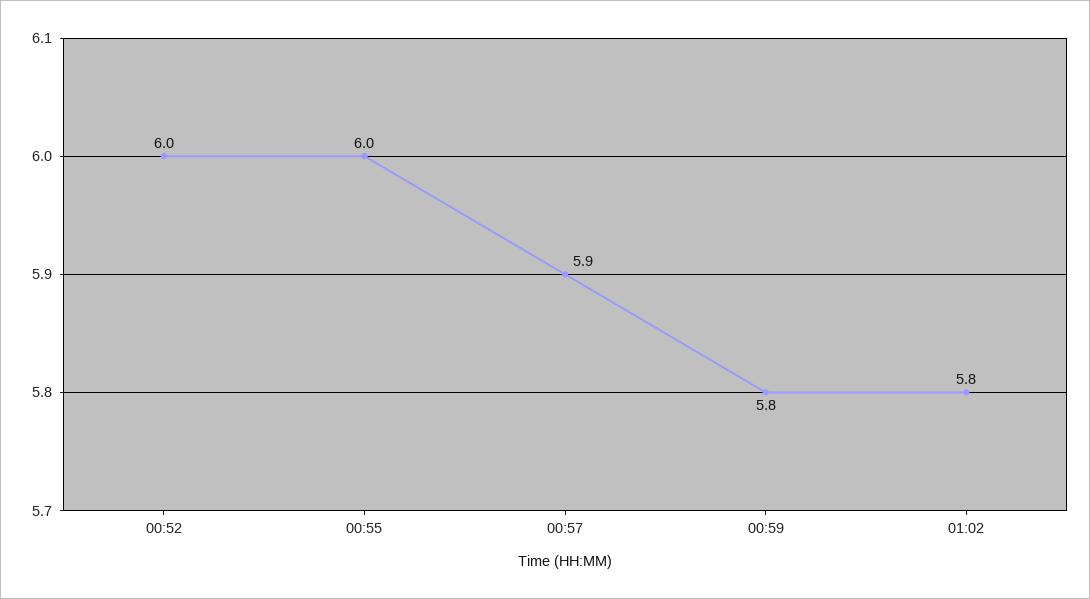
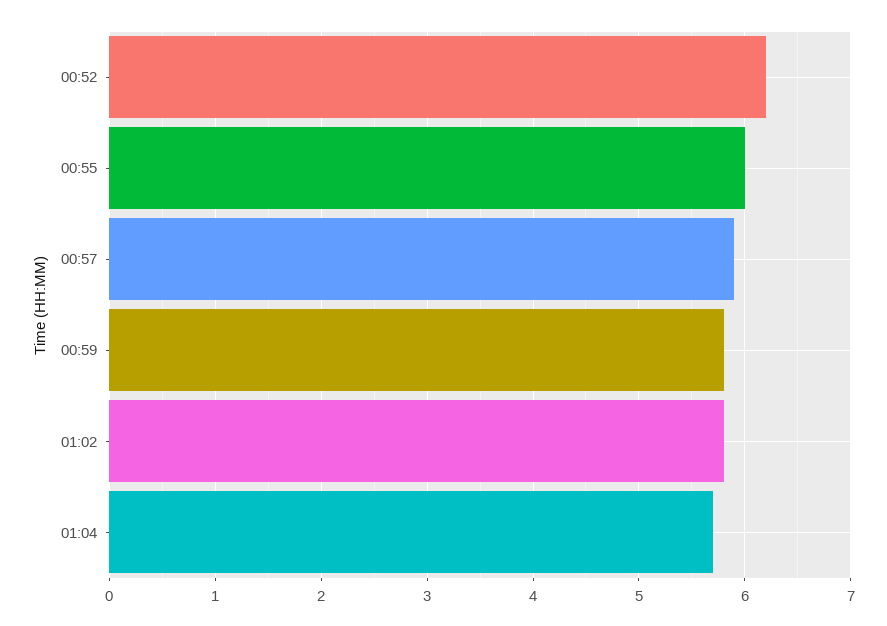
00:52: 6 -> 6.2
01:04: none -> 5.7

